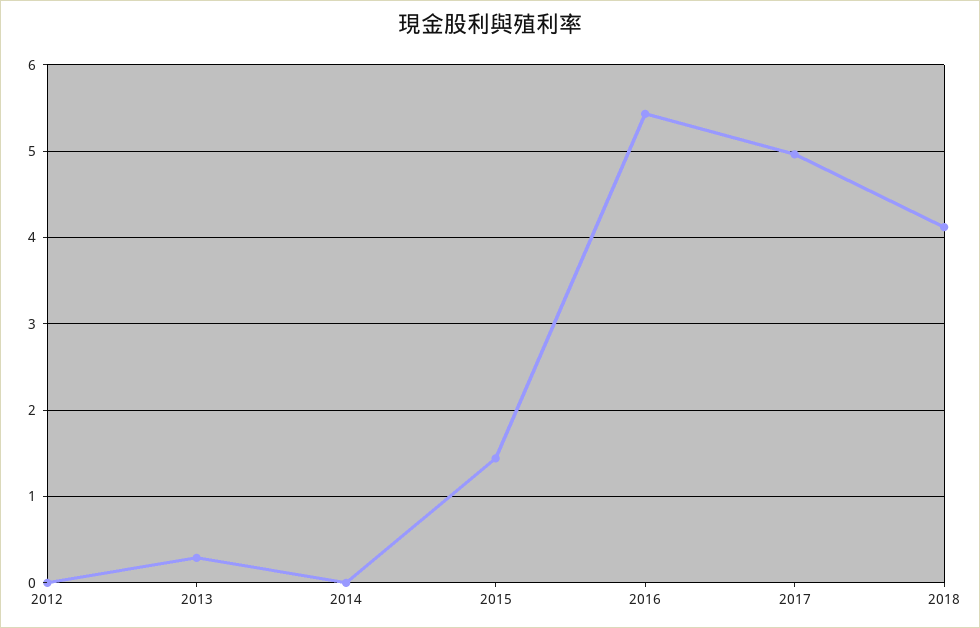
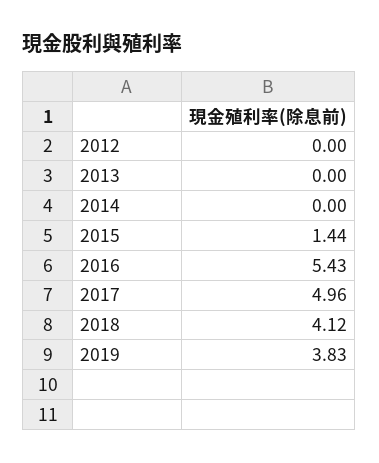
2013: 0.3 -> 0
2019: none -> 3.83

